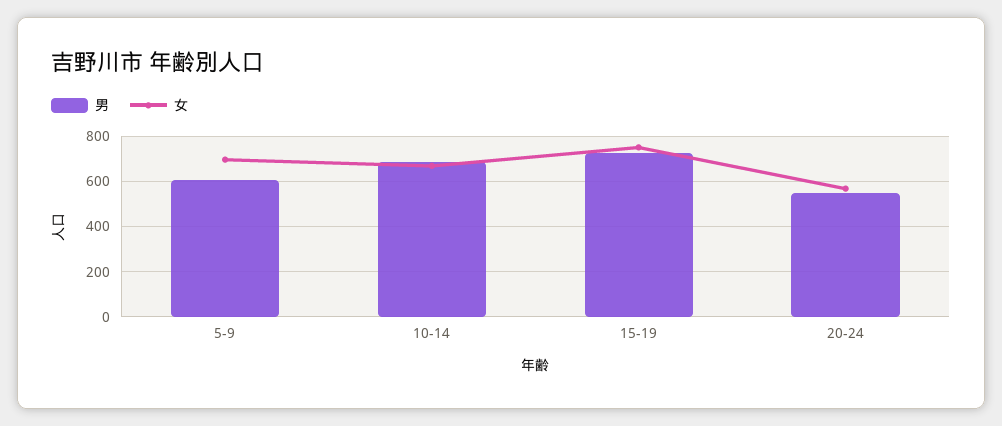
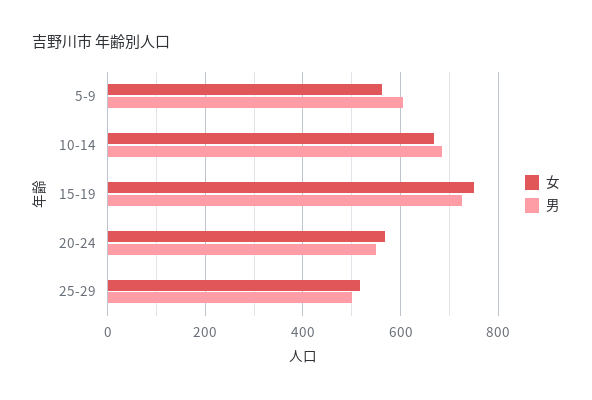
女, 5-9: 700 -> 560
女, 25-29: none -> 520
男, 25-29: none -> 500

